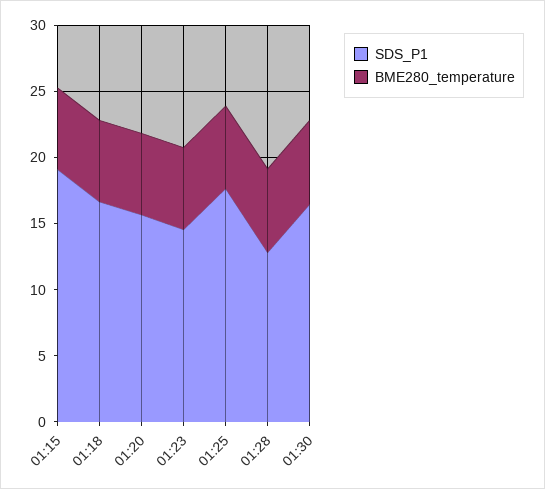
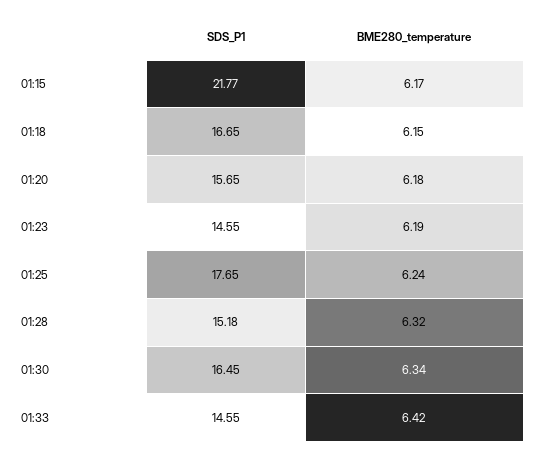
SDS_P1, 01:15: 19 -> 21.77
SDS_P1, 01:28: 13 -> 15.18
SDS_P1, 01:33: none -> 14.55
BME280_temperature, 01:33: none -> 6.42

